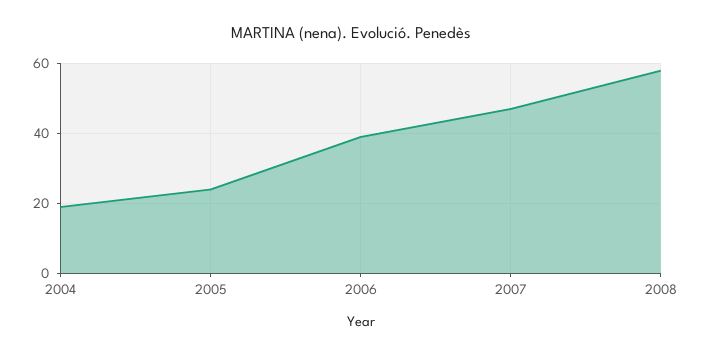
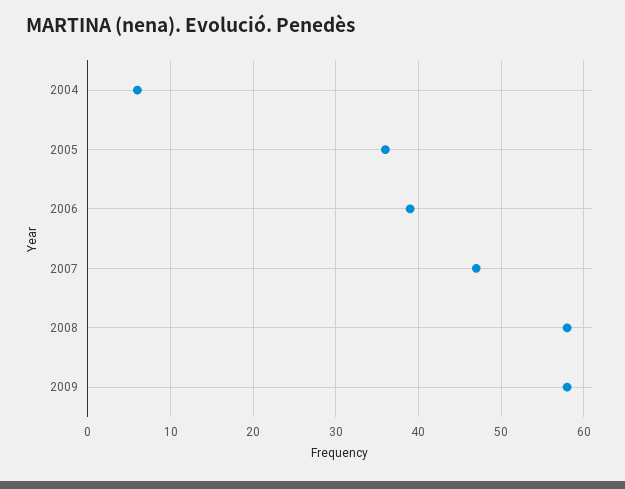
2004: 20 -> 6
2005: 25 -> 36
2009: none -> 58

